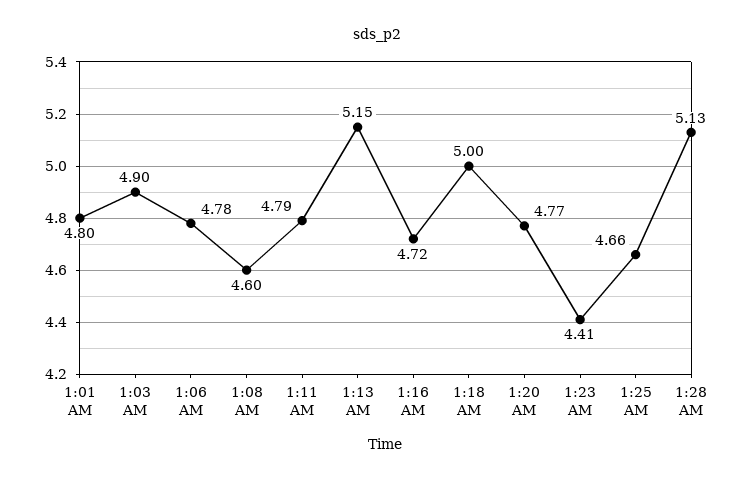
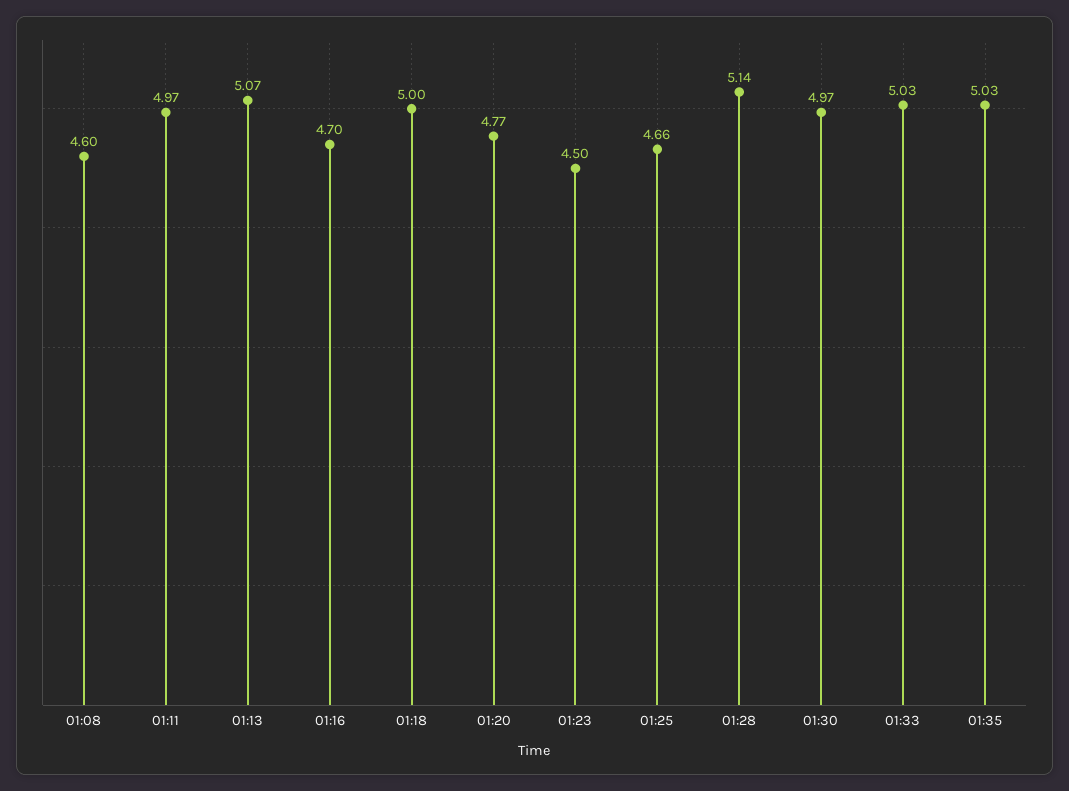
1:01 AM: 4.8 -> none
1:03 AM: 4.9 -> none
1:06 AM: 4.78 -> none
1:11 AM: 4.79 -> 4.97
1:13 AM: 5.15 -> 5.07
1:16 AM: 4.72 -> 4.7
1:23 AM: 4.41 -> 4.5
1:28 AM: 5.13 -> 5.14
01:30: none -> 4.97
01:33: none -> 5.03
01:35: none -> 5.03

